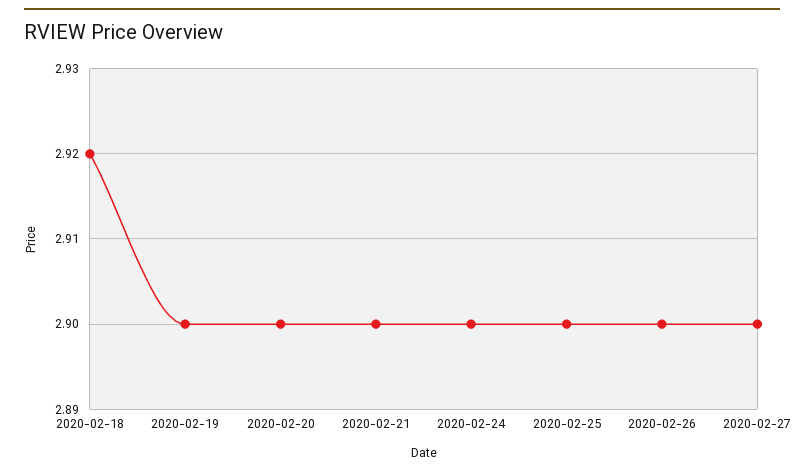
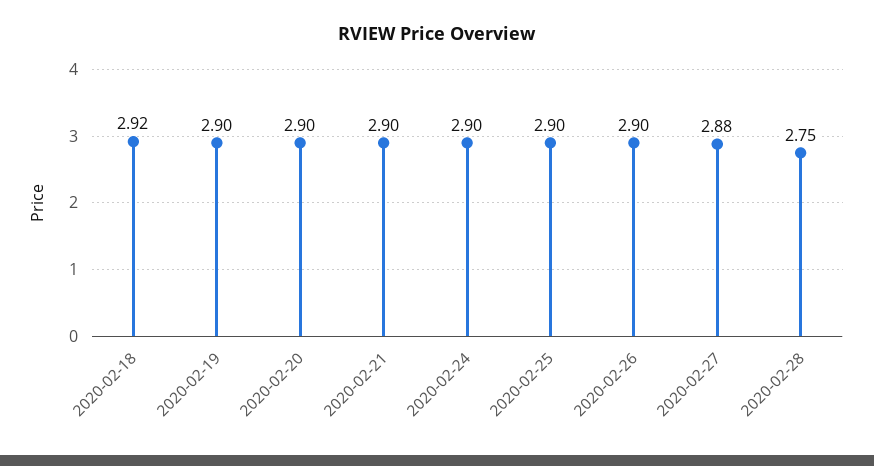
2020-02-27: 2.9 -> 2.88
2020-02-28: none -> 2.75

